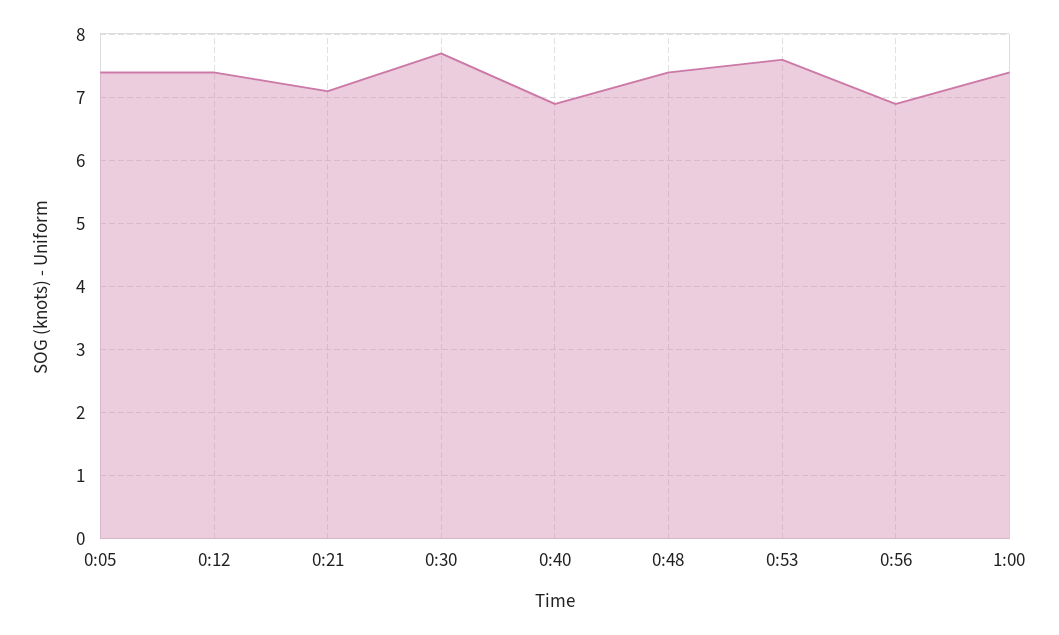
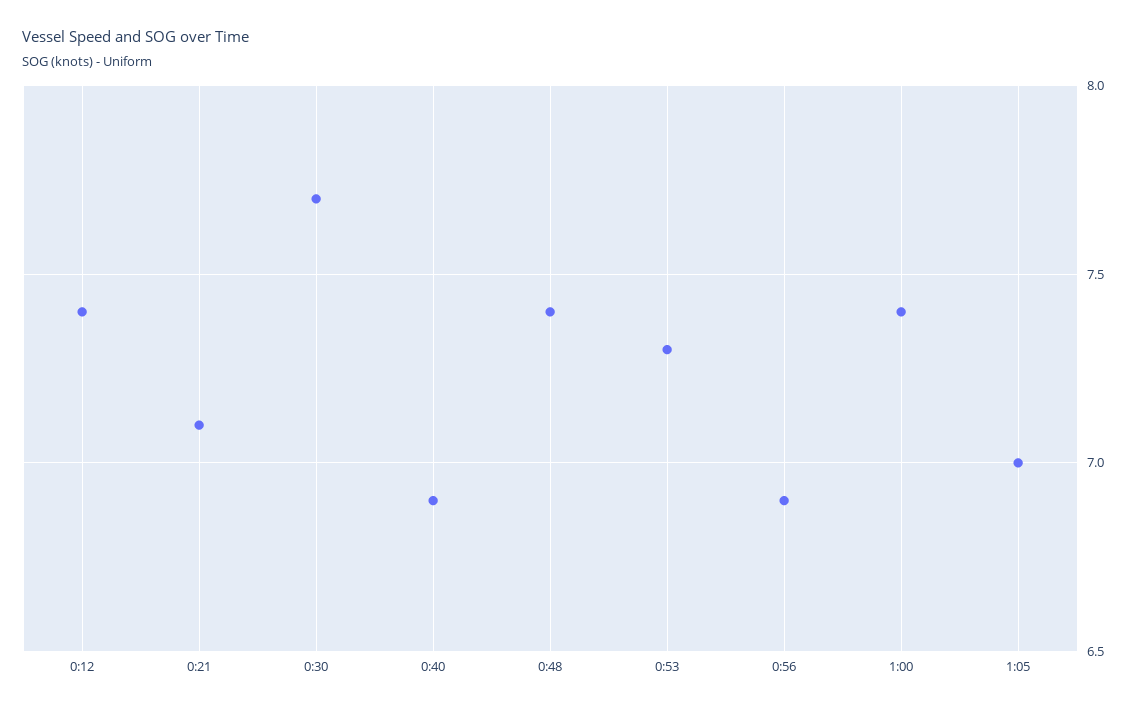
0:05: 7.4 -> none
0:53: 7.6 -> 7.3
1:05: none -> 7

